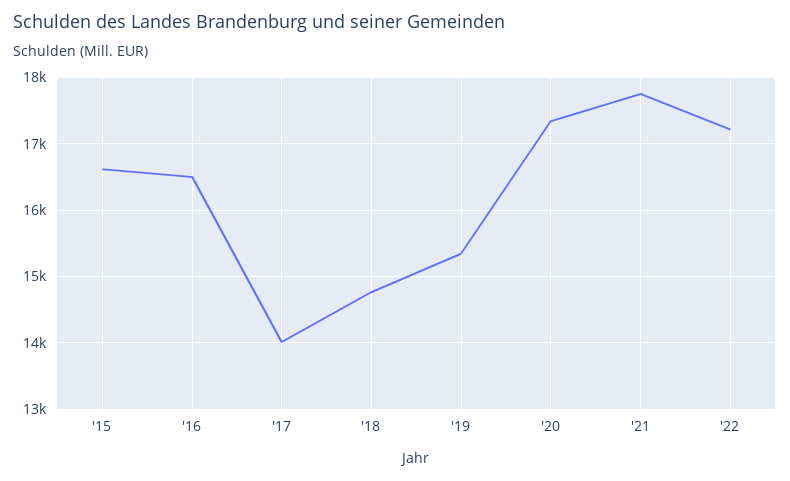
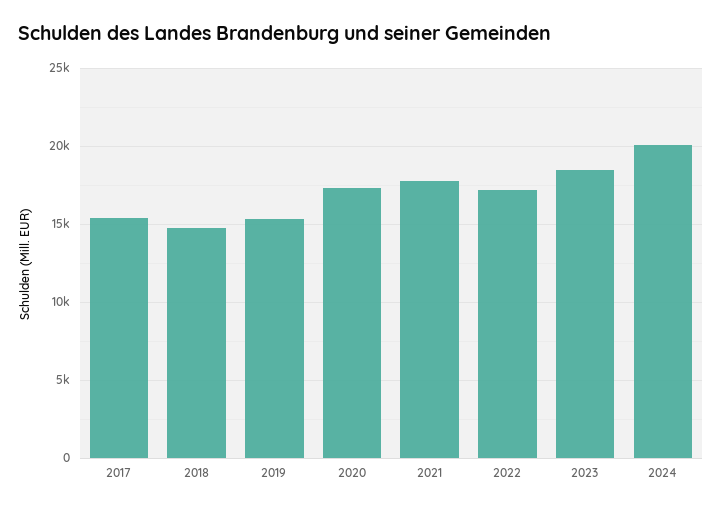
'15: 16600 -> none
'16: 16500 -> none
'17: 14000 -> 15500
2023: none -> 18500
2024: none -> 20000

